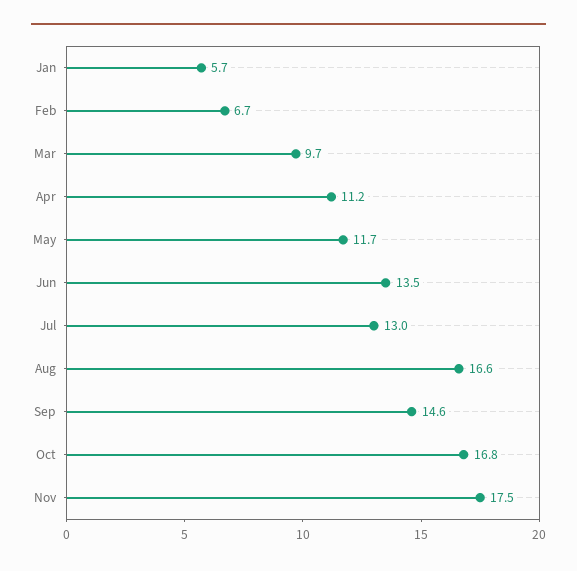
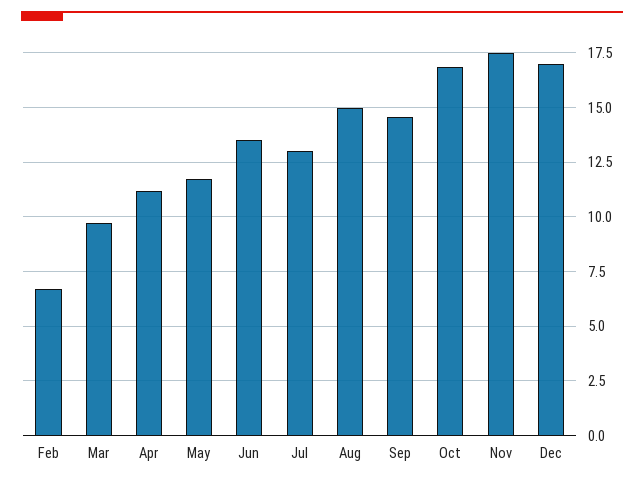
Jan: 5.7 -> none
Aug: 16.6 -> 15
Dec: none -> 17

